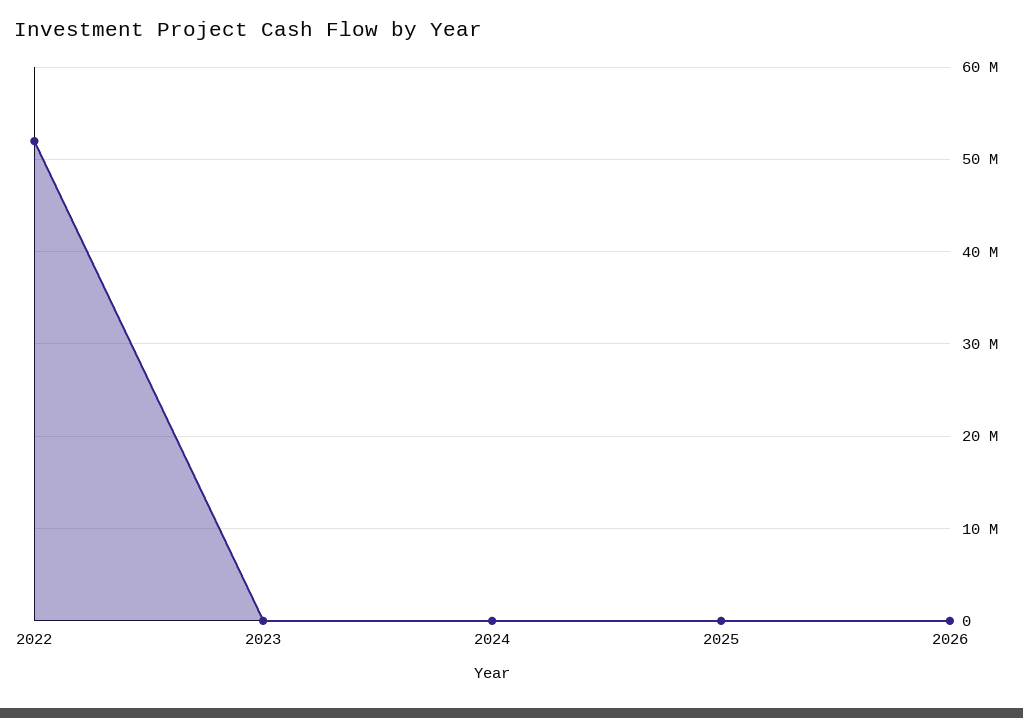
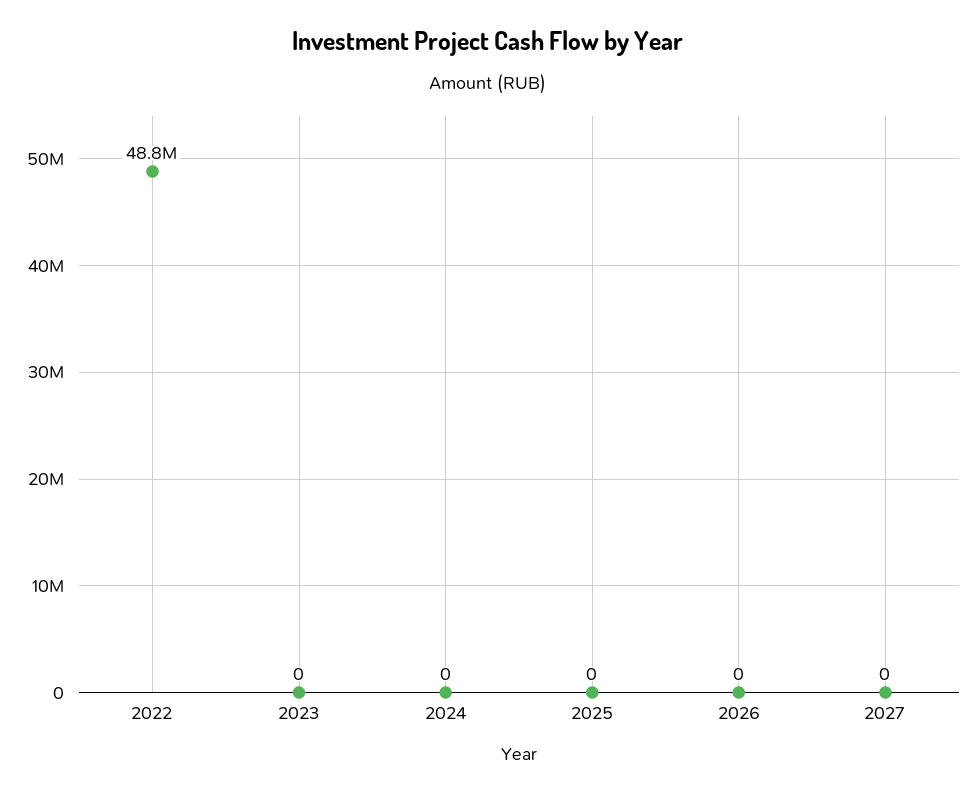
2022: 52000000 -> 48800000
2027: none -> 0

